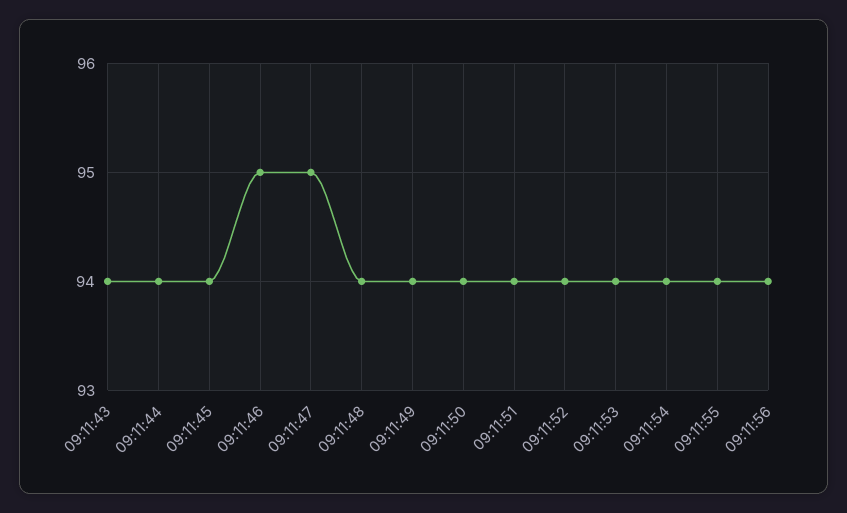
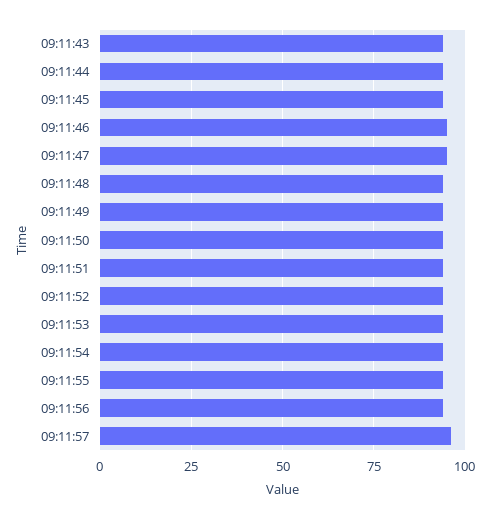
09:11:57: none -> 95

